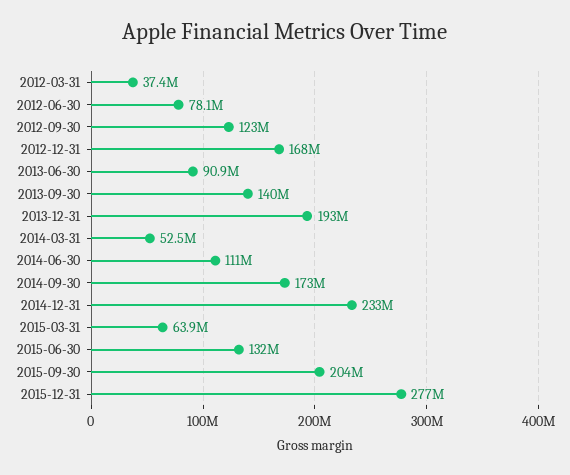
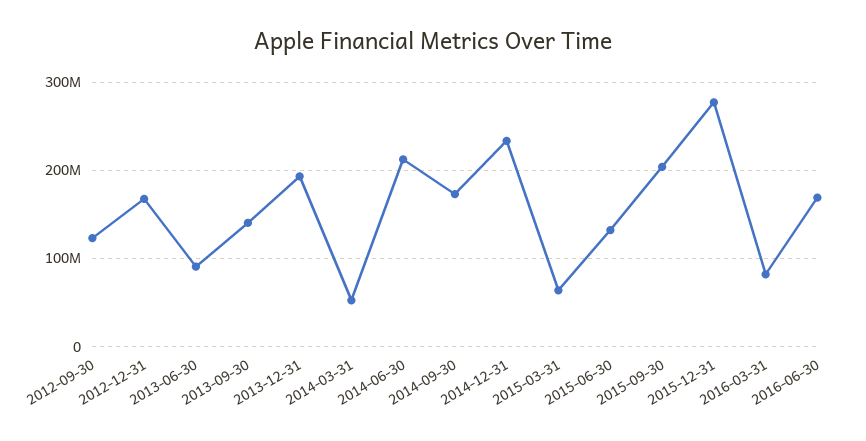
2012-03-31: 37400000 -> none
2012-06-30: 78100000 -> none
2014-06-30: 111000000 -> 210000000
2016-03-31: none -> 80000000
2016-06-30: none -> 170000000

